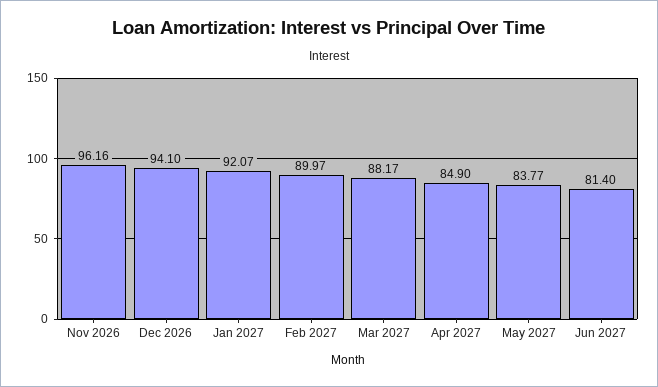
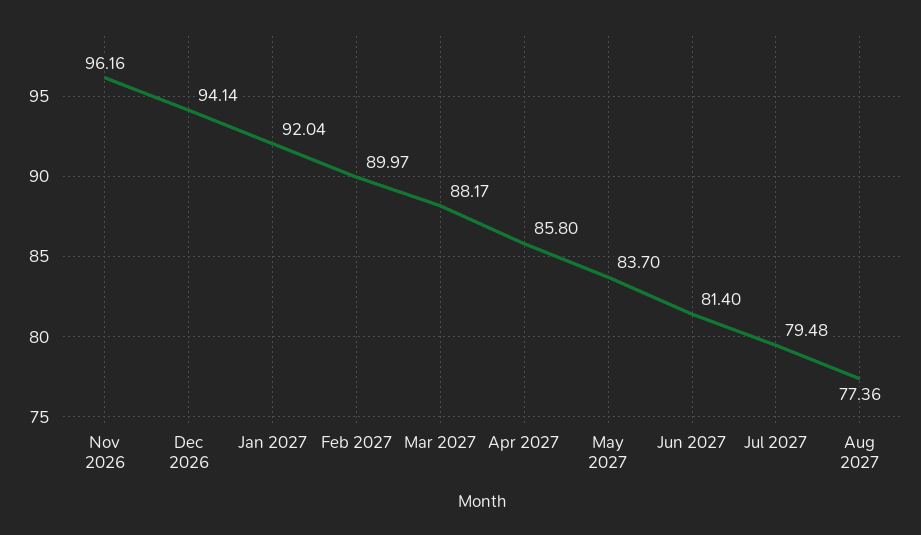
Dec 2026: 94.1 -> 94.14
Jan 2027: 92.07 -> 92.04
Apr 2027: 84.9 -> 85.8
May 2027: 83.77 -> 83.7
Jul 2027: none -> 79.48
Aug 2027: none -> 77.36

